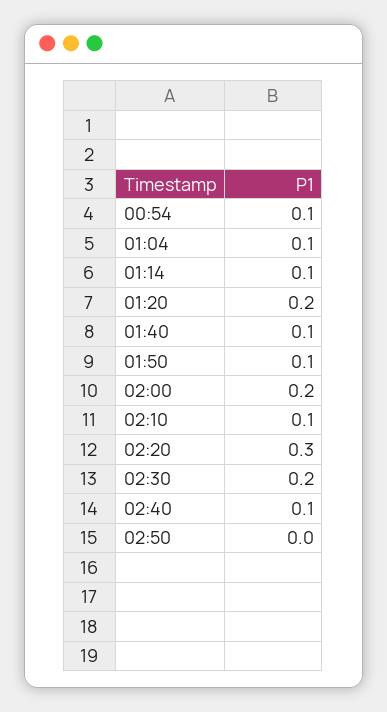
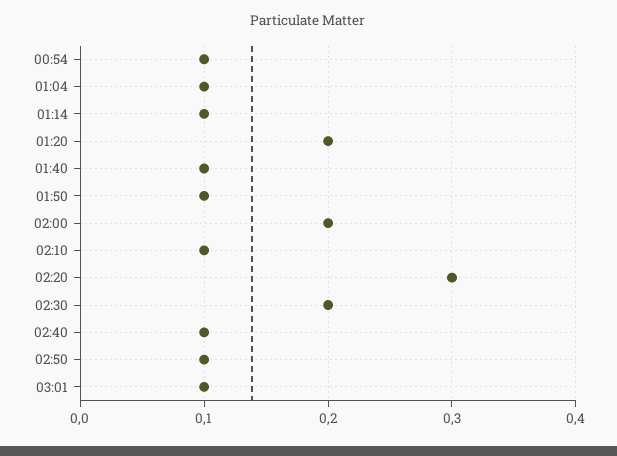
02:50: 0 -> 0.1
03:01: none -> 0.1

